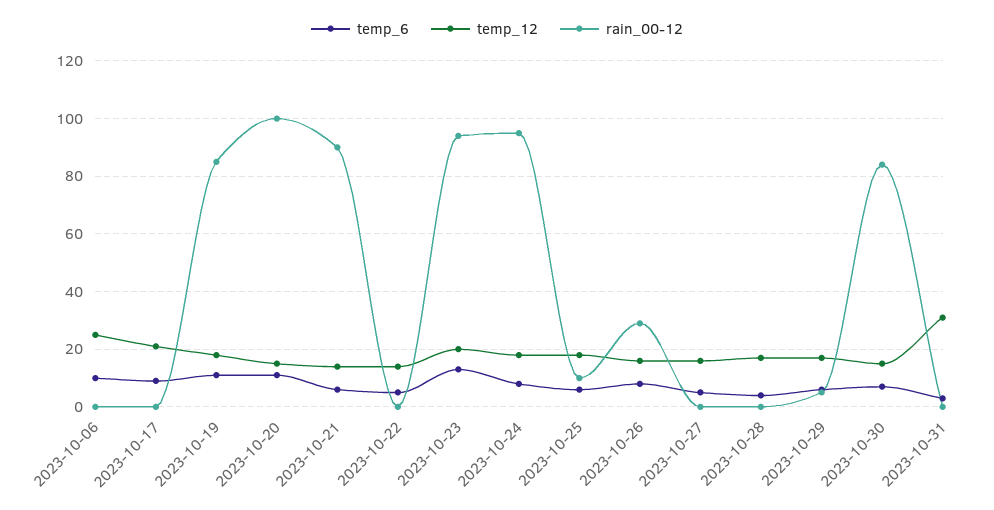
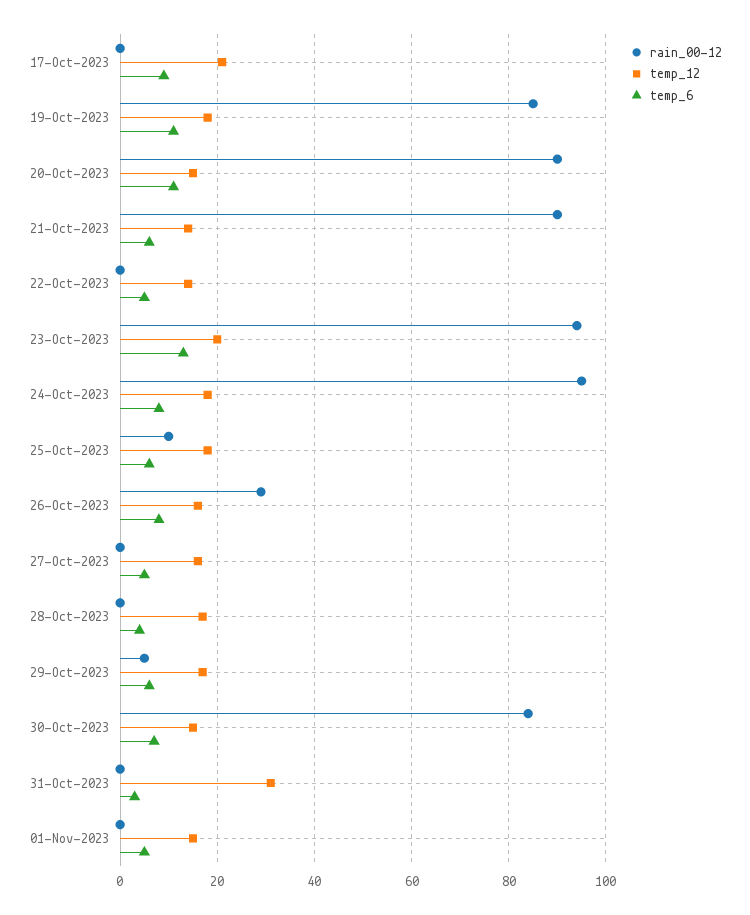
temp_6, 2023-10-06: 10 -> none
temp_12, 2023-10-06: 25 -> none
rain_00-12, 2023-10-06: 0 -> none
rain_00-12, 2023-10-20: 100 -> 90
rain_00-12, 01-Nov-2023: none -> 0
temp_12, 01-Nov-2023: none -> 15
temp_6, 01-Nov-2023: none -> 5

